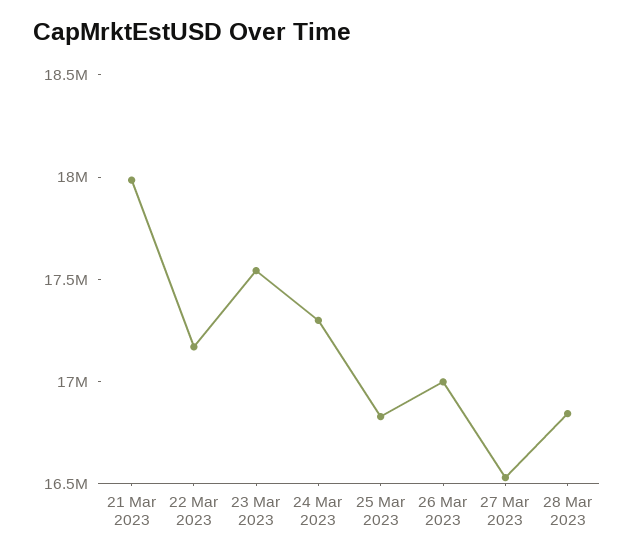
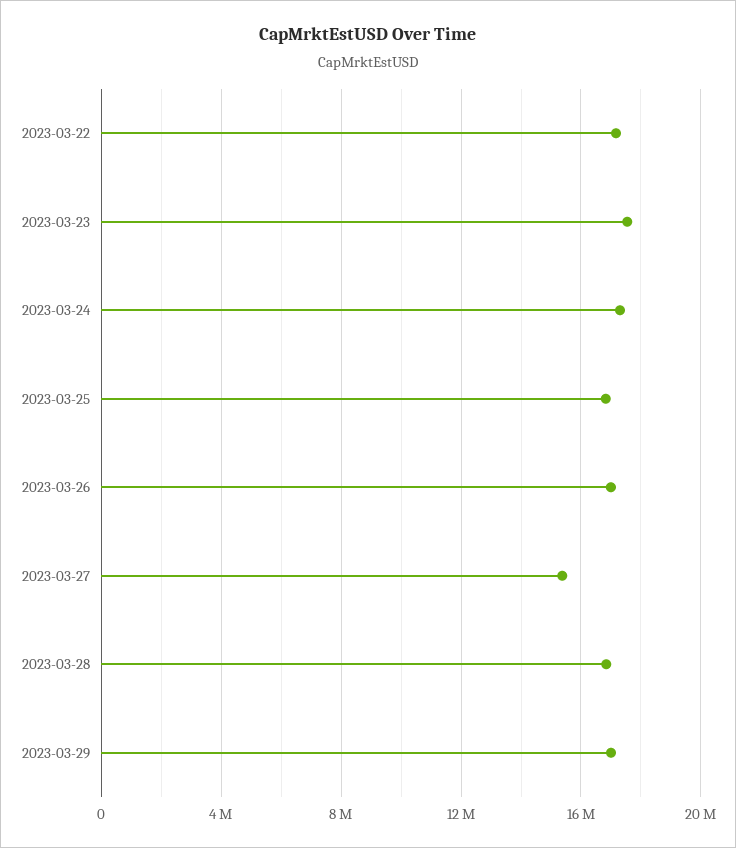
21 Mar 2023: 18000000 -> none
27 Mar 2023: 16500000 -> 15500000
2023-03-29: none -> 17000000

